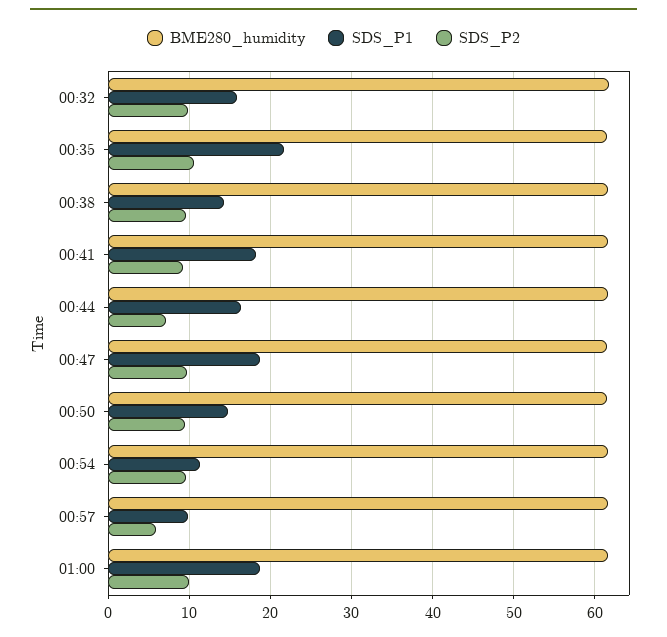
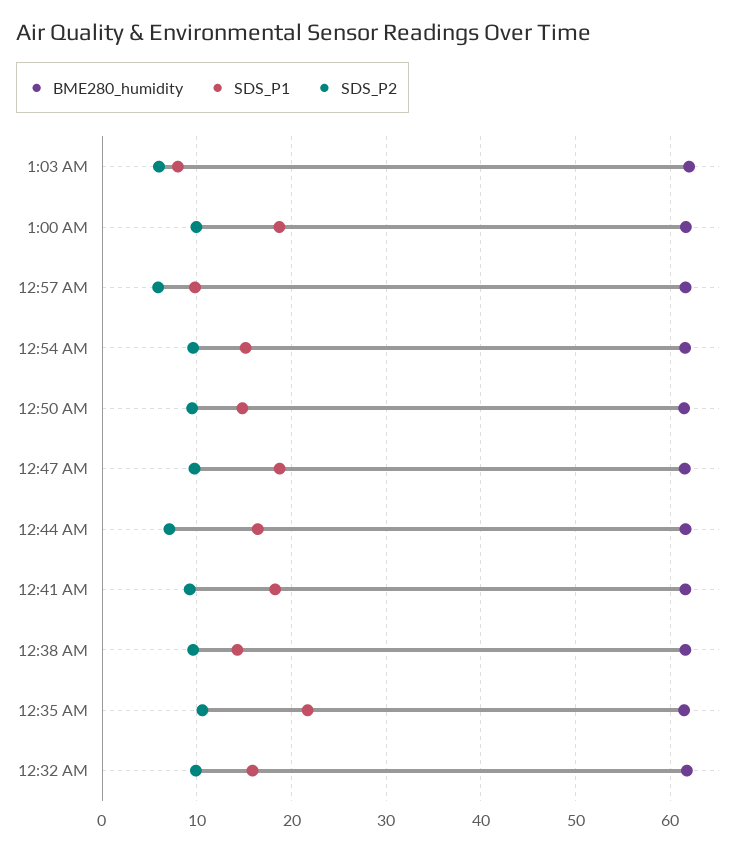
SDS_P1, 00:54: 11 -> 15
BME280_humidity, 1:03 AM: none -> 62
SDS_P1, 1:03 AM: none -> 8
SDS_P2, 1:03 AM: none -> 6

